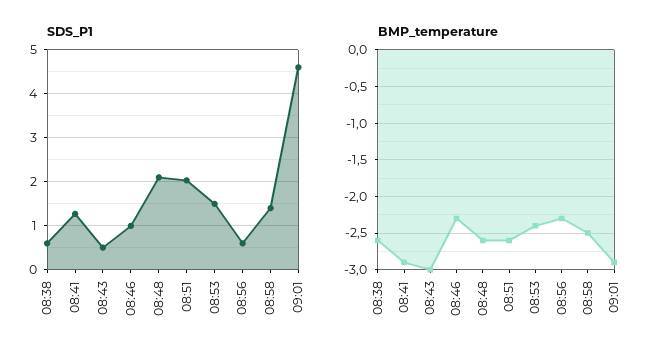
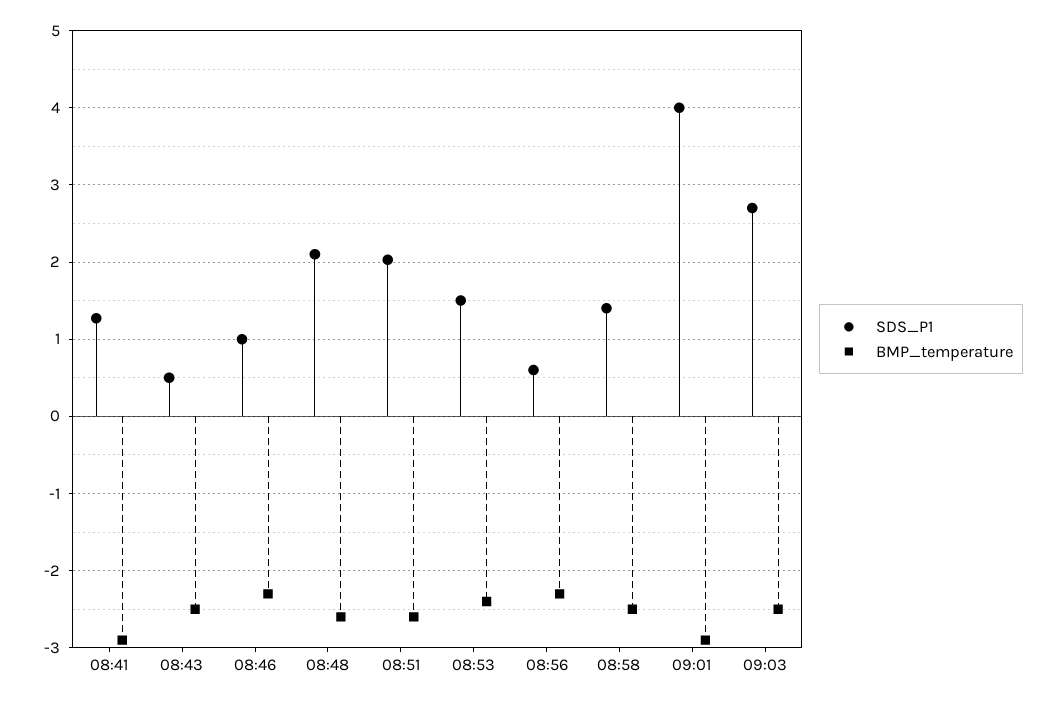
SDS_P1, 08:38: 0.6 -> none
SDS_P1, 09:01: 4.6 -> 4
BMP_temperature, 08:38: -2.6 -> none
BMP_temperature, 08:43: -3 -> -2.5
SDS_P1, 09:03: none -> 2.7
BMP_temperature, 09:03: none -> -2.5

